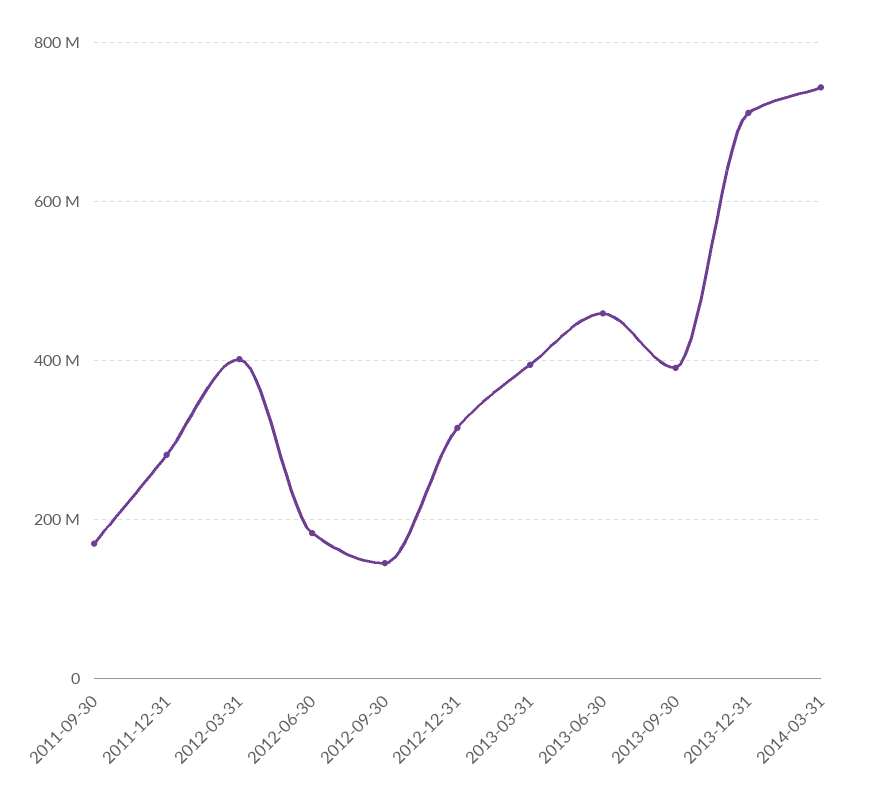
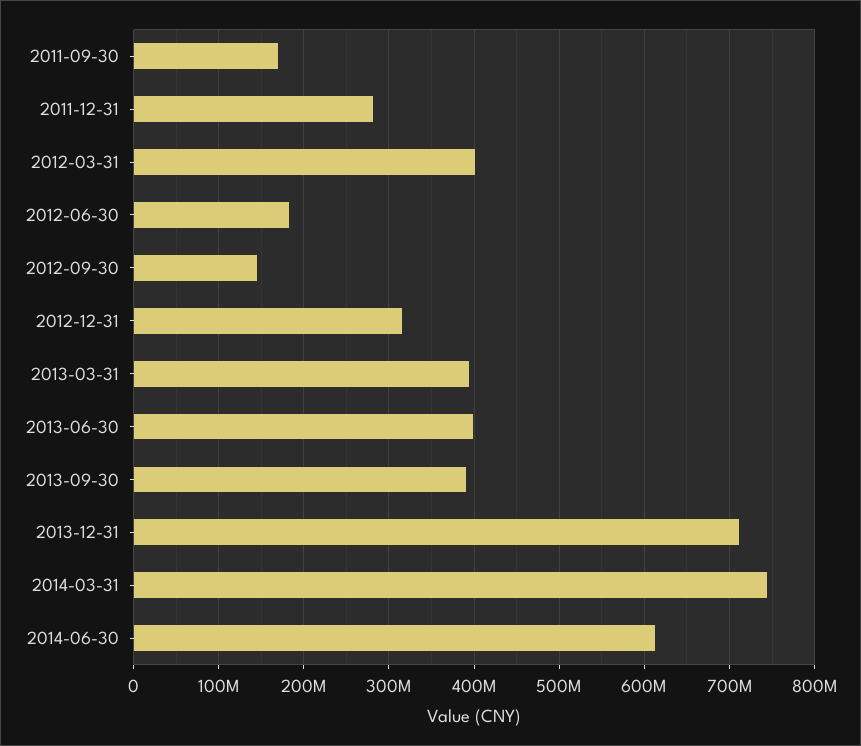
2013-06-30: 460000000 -> 400000000
2014-06-30: none -> 610000000

